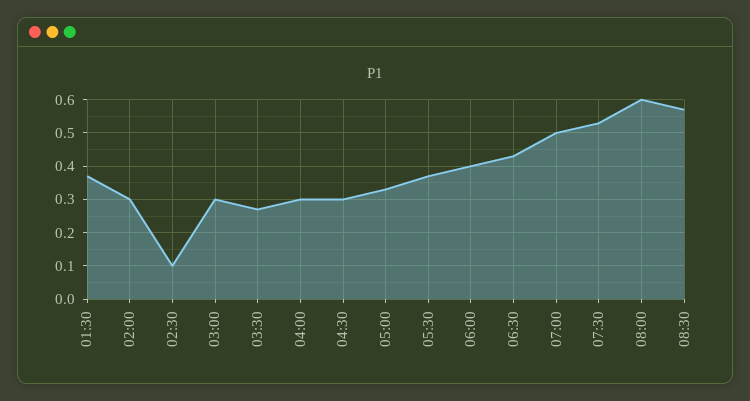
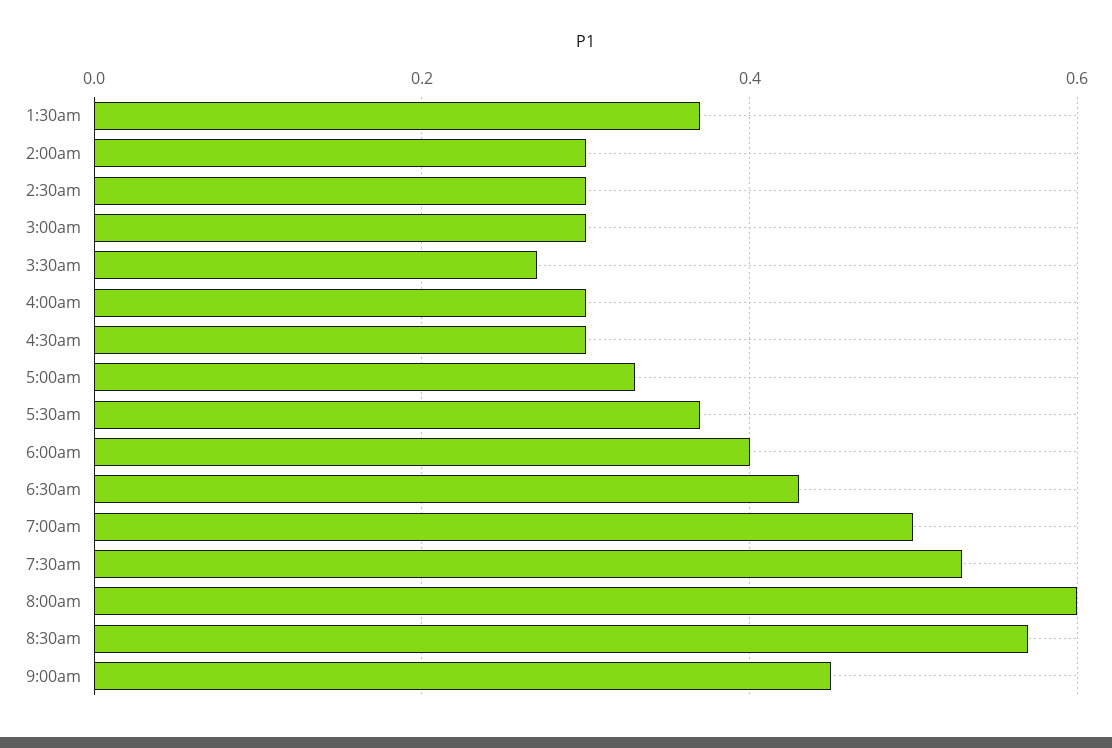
02:30: 0.1 -> 0.3
9:00am: none -> 0.45

